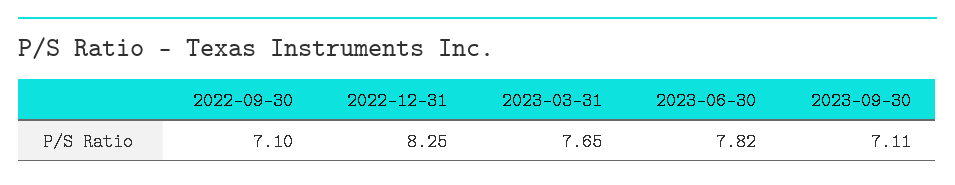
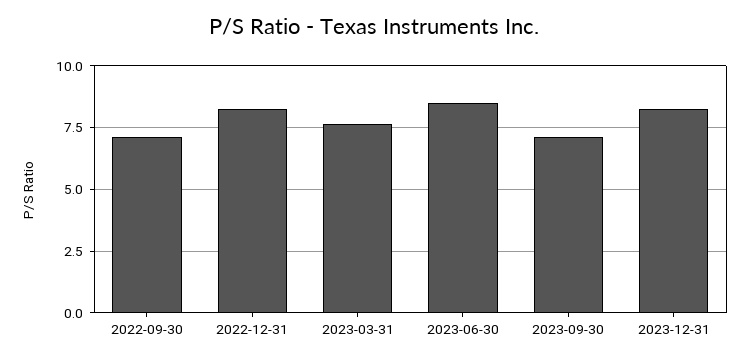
2023-06-30: 7.82 -> 8.5
2023-12-31: none -> 8.25

